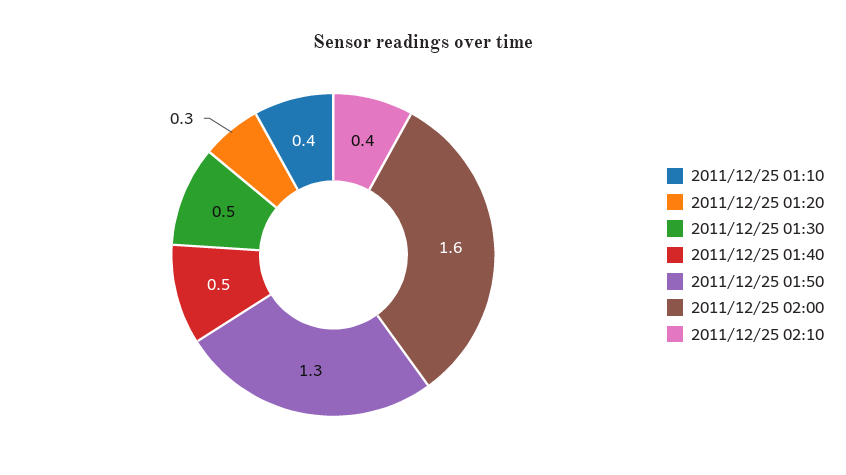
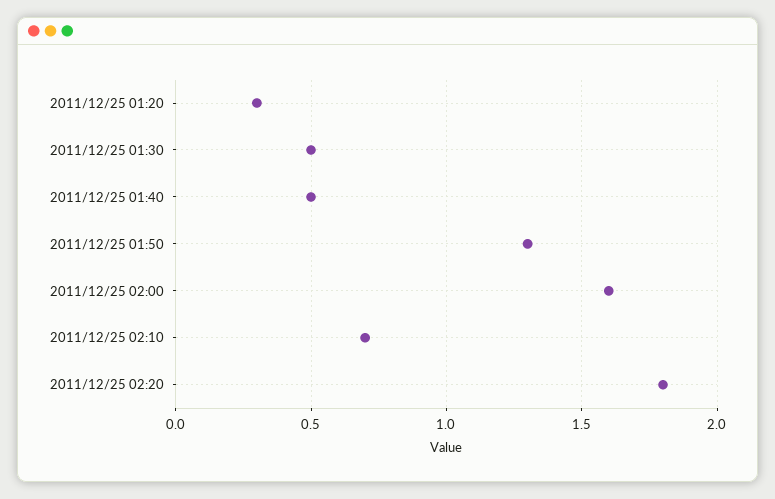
2011/12/25 01:10: 0.4 -> none
2011/12/25 02:10: 0.4 -> 0.7
2011/12/25 02:20: none -> 1.8

